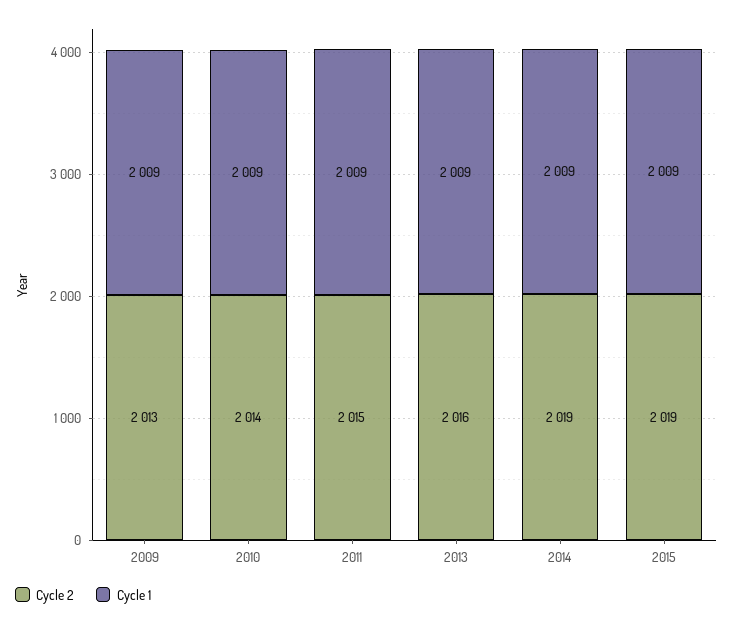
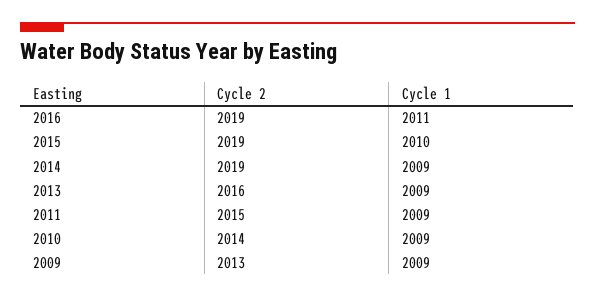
Cycle 1, 2015: 2009 -> 2010
Cycle 2, 2016: none -> 2019
Cycle 1, 2016: none -> 2011

